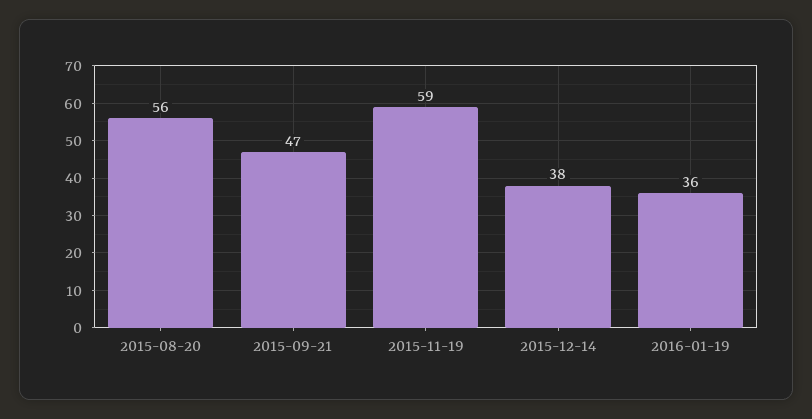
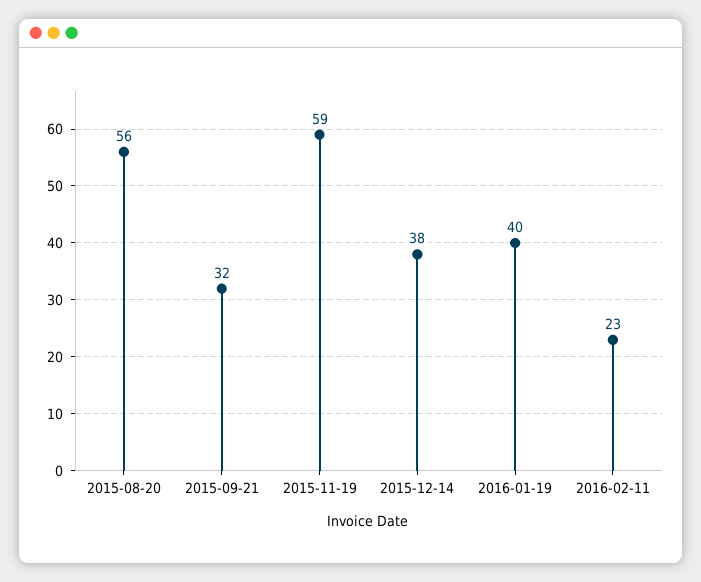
2015-09-21: 47 -> 32
2016-01-19: 36 -> 40
2016-02-11: none -> 23

